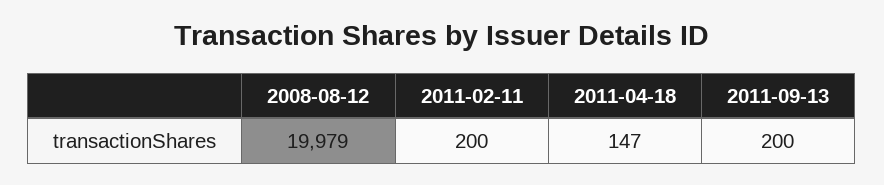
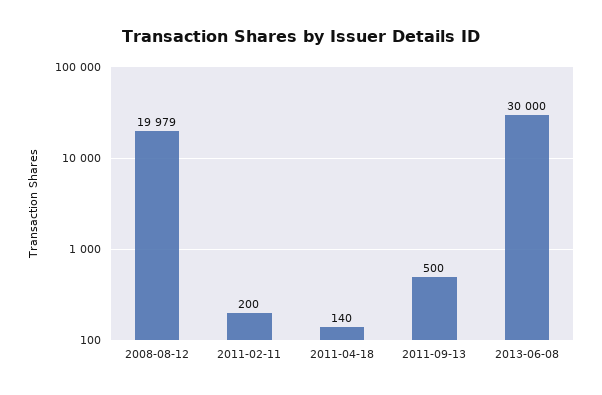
2011-04-18: 147 -> 140
2011-09-13: 200 -> 500
2013-06-08: none -> 30000

